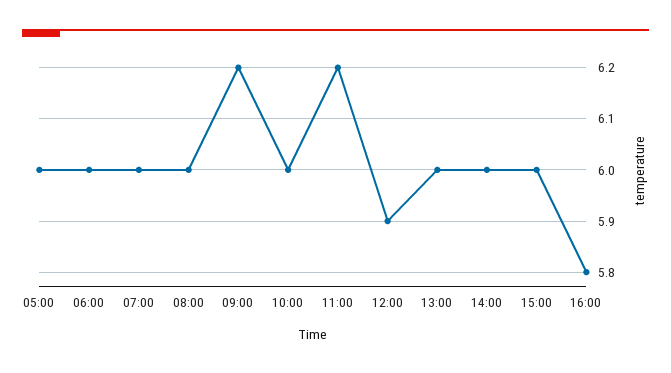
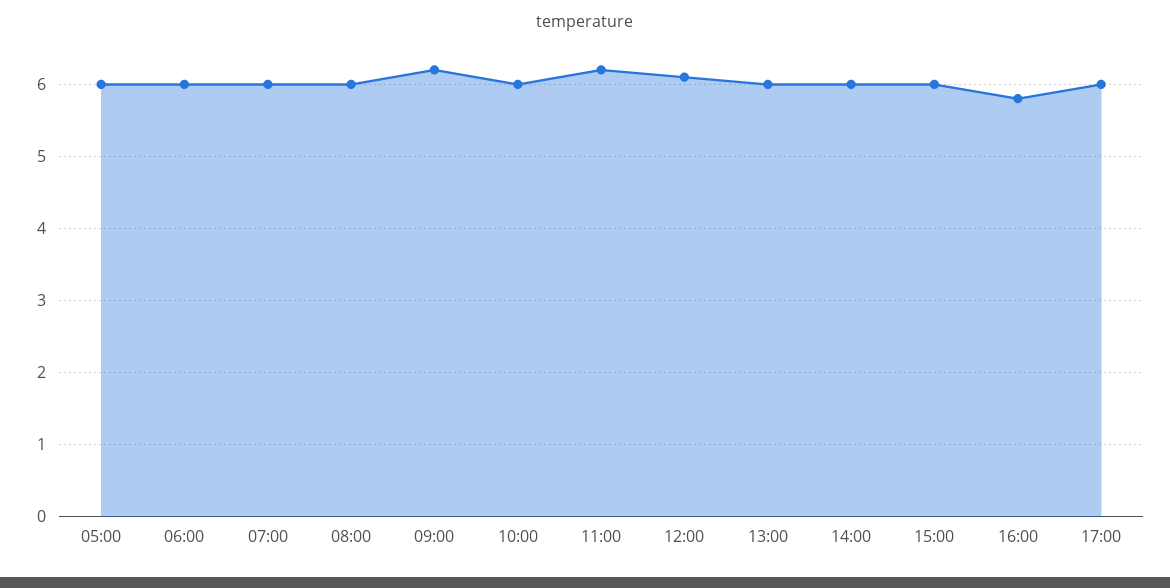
12:00: 5.9 -> 6.1
17:00: none -> 6

